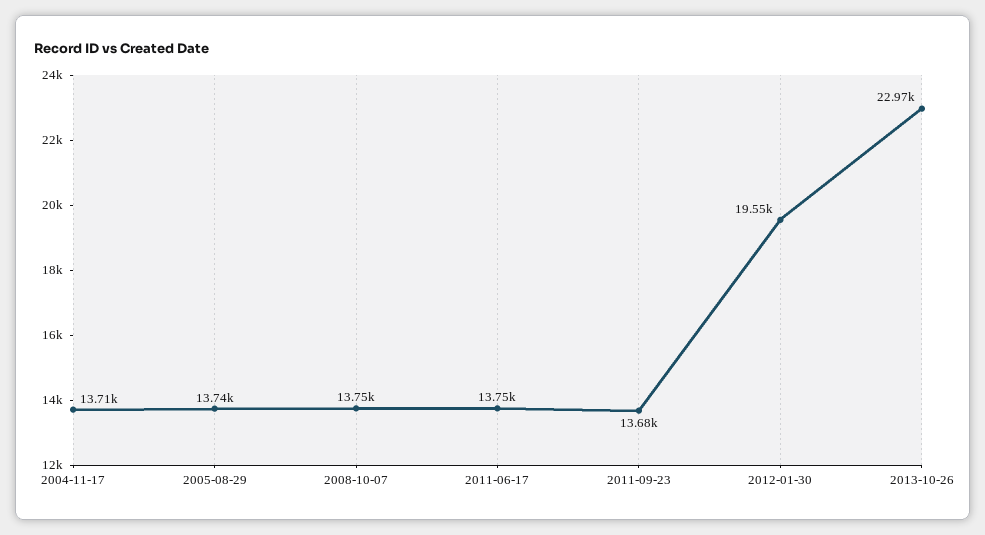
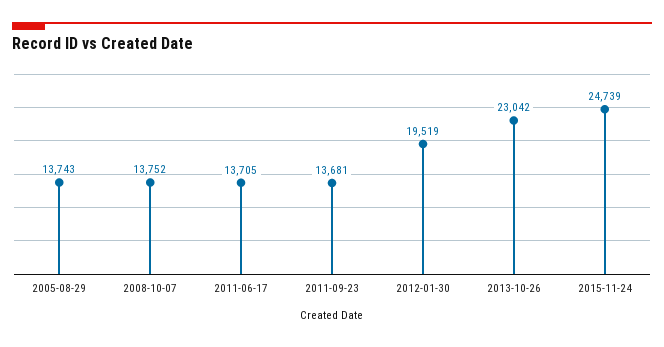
2004-11-17: 13710 -> none
2011-06-17: 13750 -> 13705
2012-01-30: 19550 -> 19519
2013-10-26: 22970 -> 23042
2015-11-24: none -> 24739

